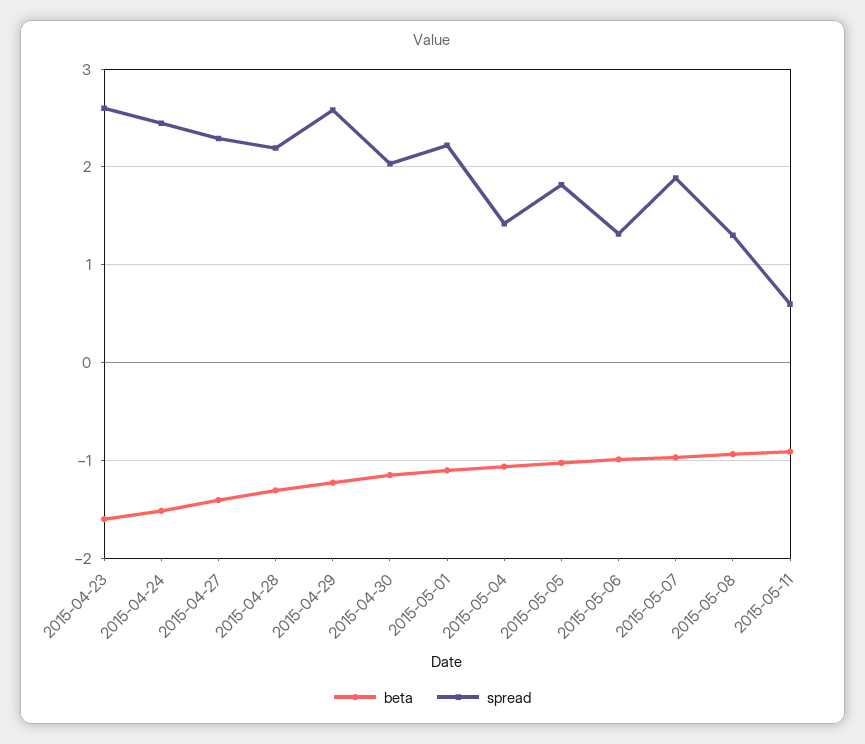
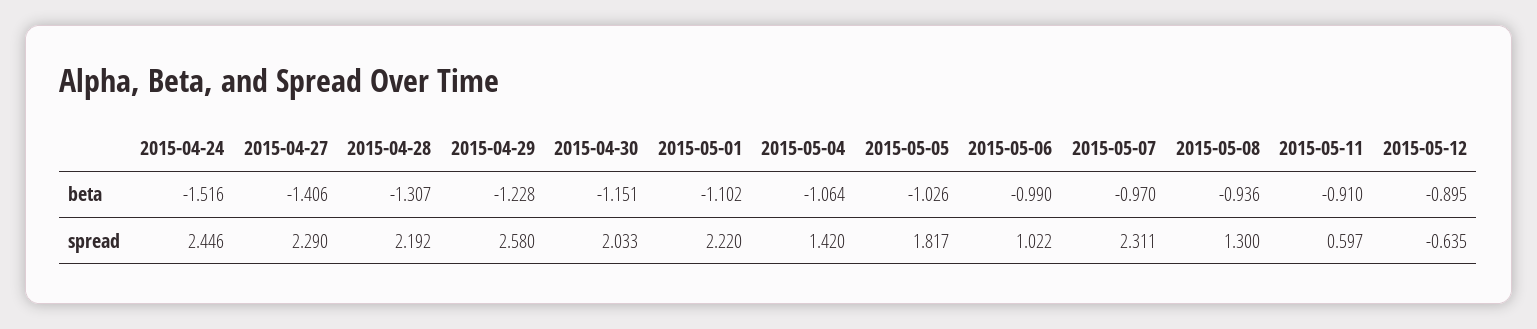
beta, 2015-04-23: -1.6 -> none
spread, 2015-04-23: 2.6 -> none
spread, 2015-05-06: 1.3 -> 1.022
spread, 2015-05-07: 1.9 -> 2.311
beta, 2015-05-12: none -> -0.895
spread, 2015-05-12: none -> -0.635

